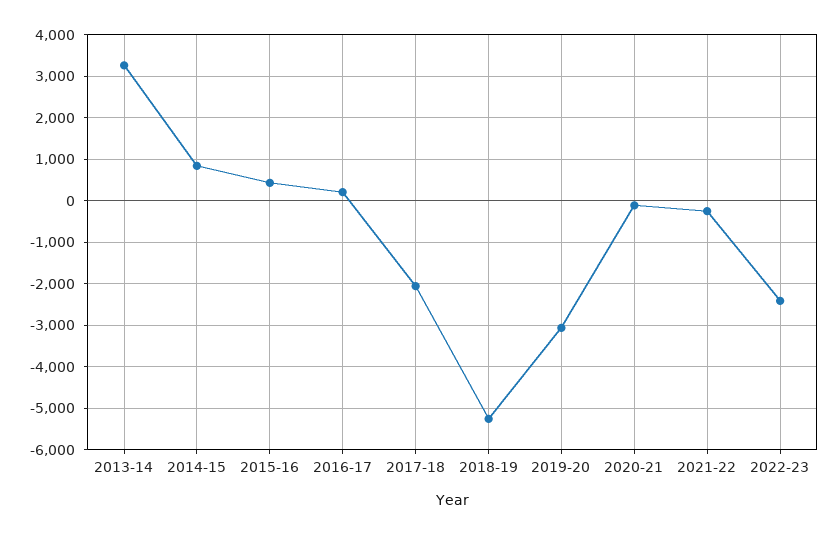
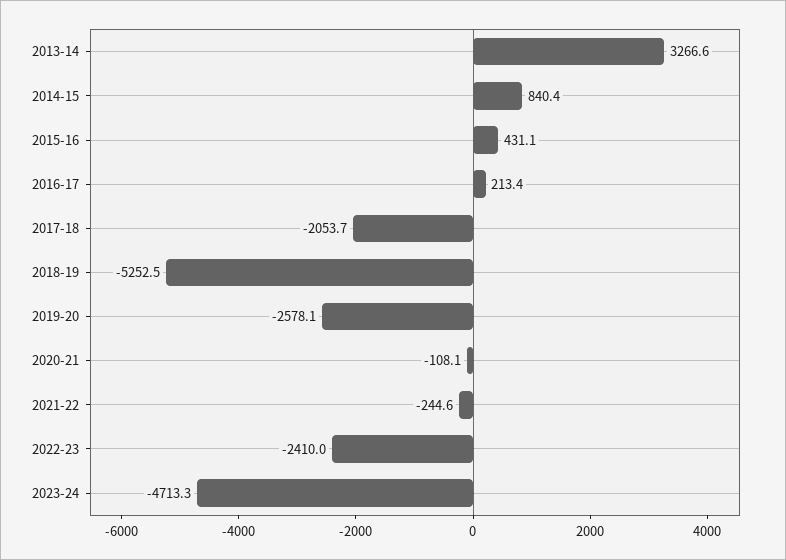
2019-20: -3000 -> -2578.1
2023-24: none -> -4713.3

